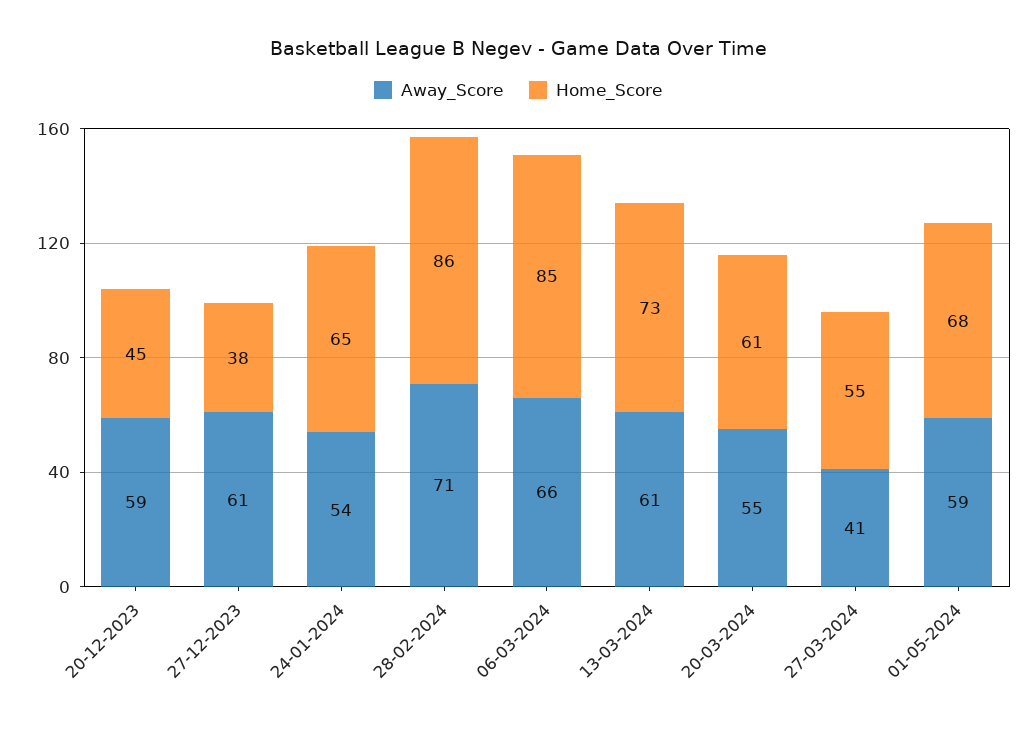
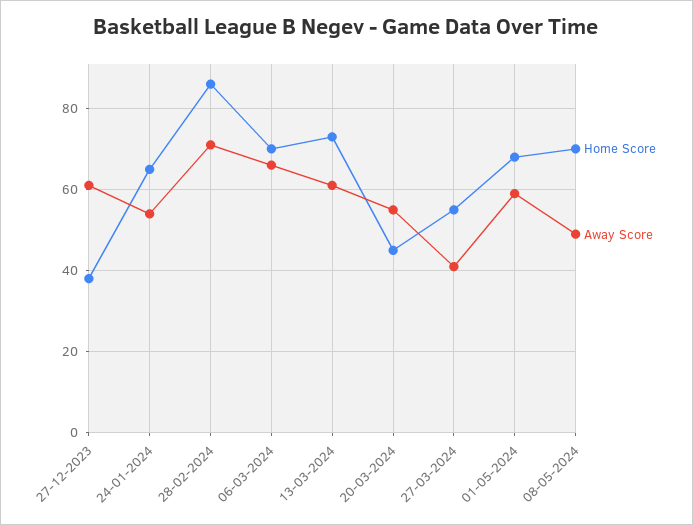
Away_Score, 20-12-2023: 59 -> none
Home_Score, 20-12-2023: 45 -> none
Home_Score, 06-03-2024: 85 -> 70
Home_Score, 20-03-2024: 61 -> 45
Home_Score, 08-05-2024: none -> 70
Away_Score, 08-05-2024: none -> 50

